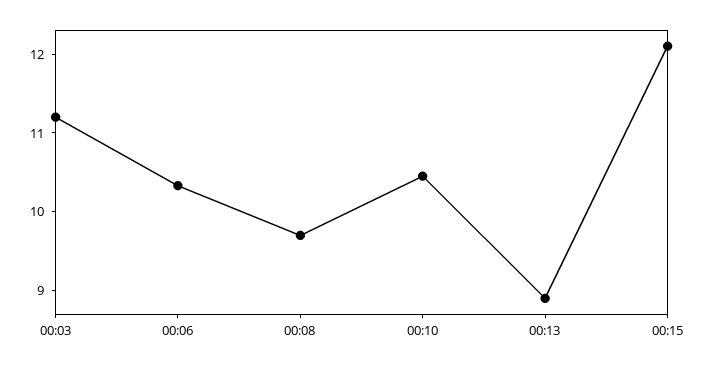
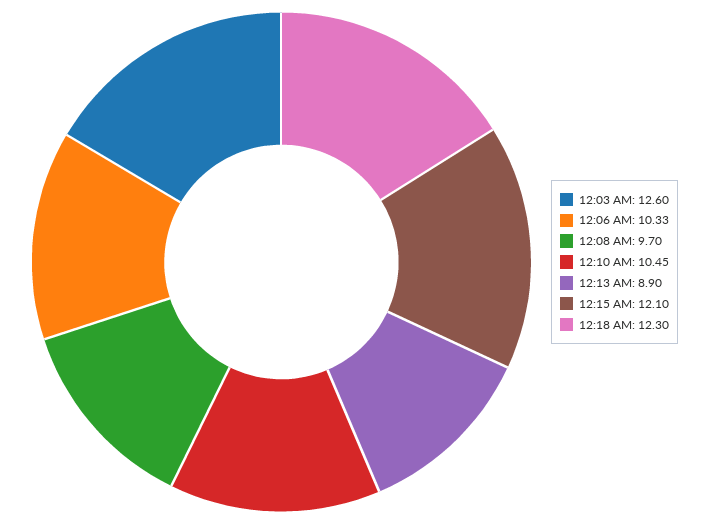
00:03: 11.2 -> 12.6
12:18 AM: none -> 12.3

